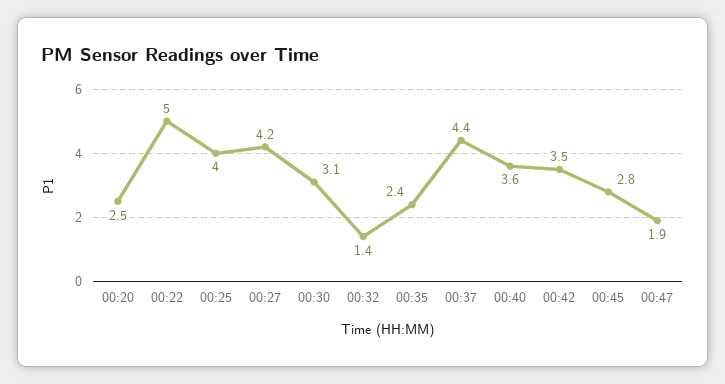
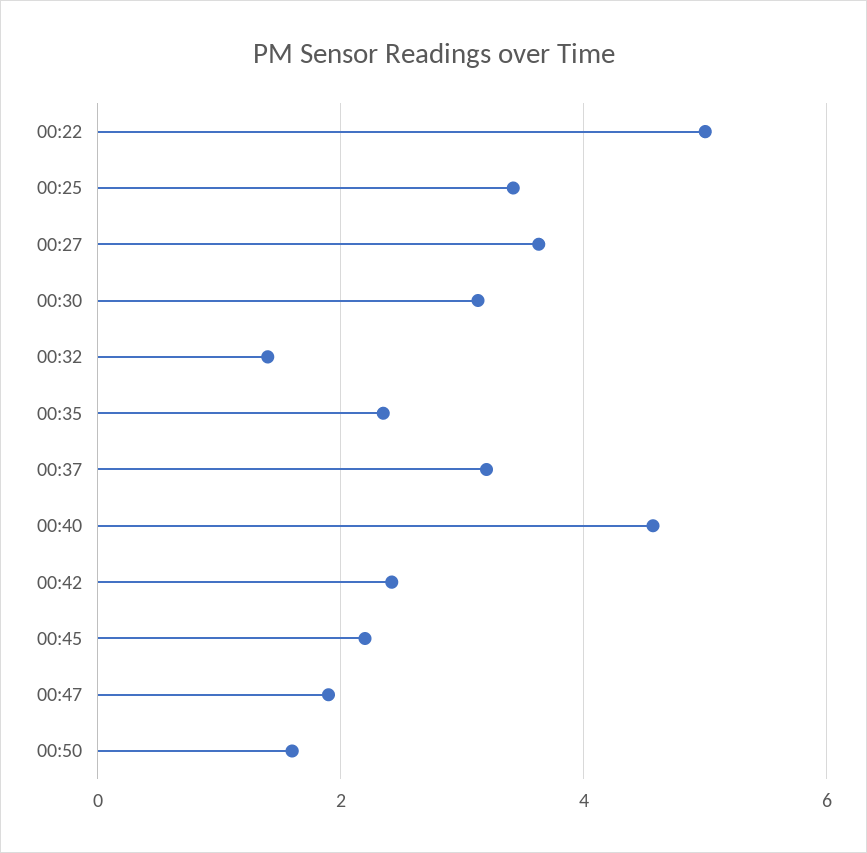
00:20: 2.5 -> none
00:25: 4 -> 3.4
00:27: 4.2 -> 3.6
00:37: 4.4 -> 3.2
00:40: 3.6 -> 4.6
00:42: 3.5 -> 2.4
00:45: 2.8 -> 2.2
00:50: none -> 1.6

